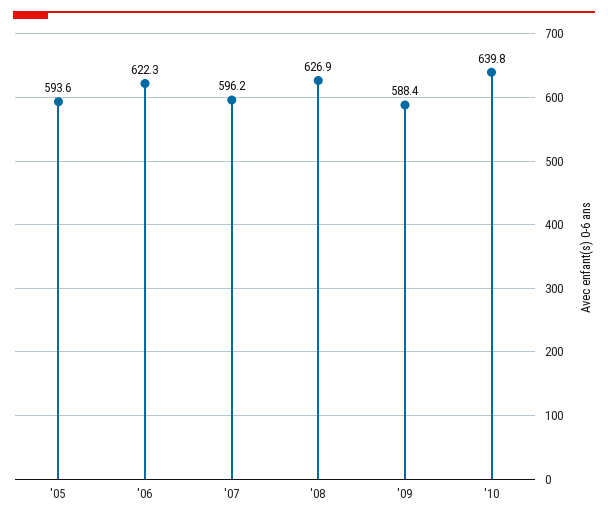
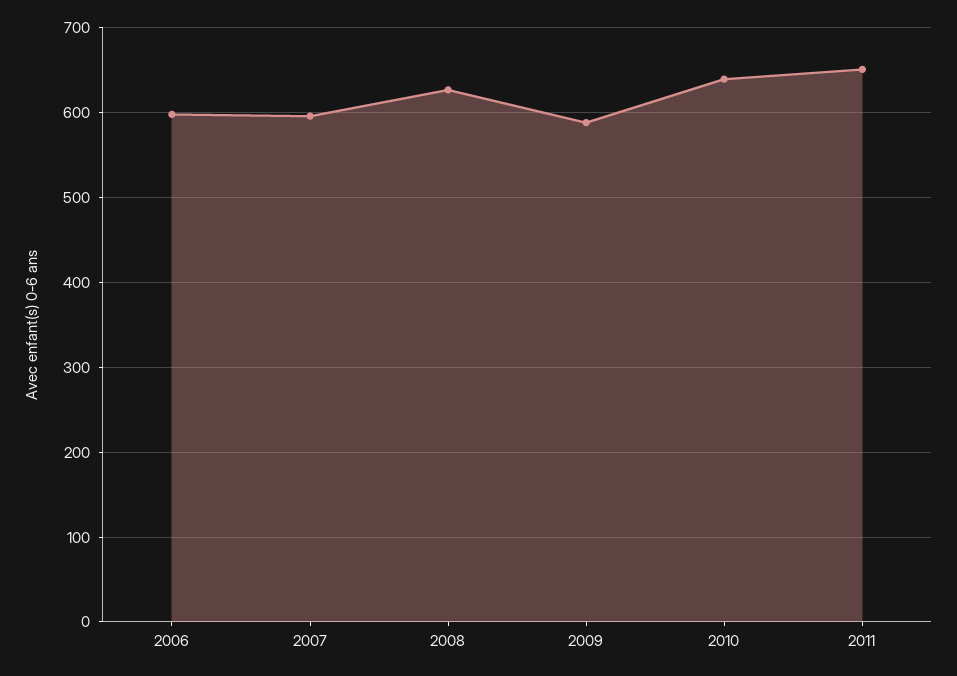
'05: 593.6 -> none
'06: 622.3 -> 600
2011: none -> 650

